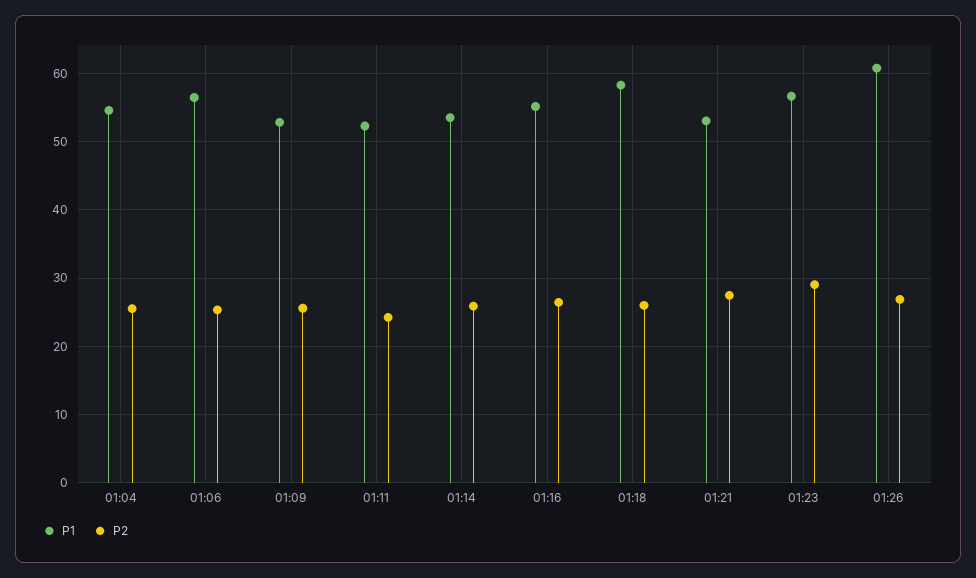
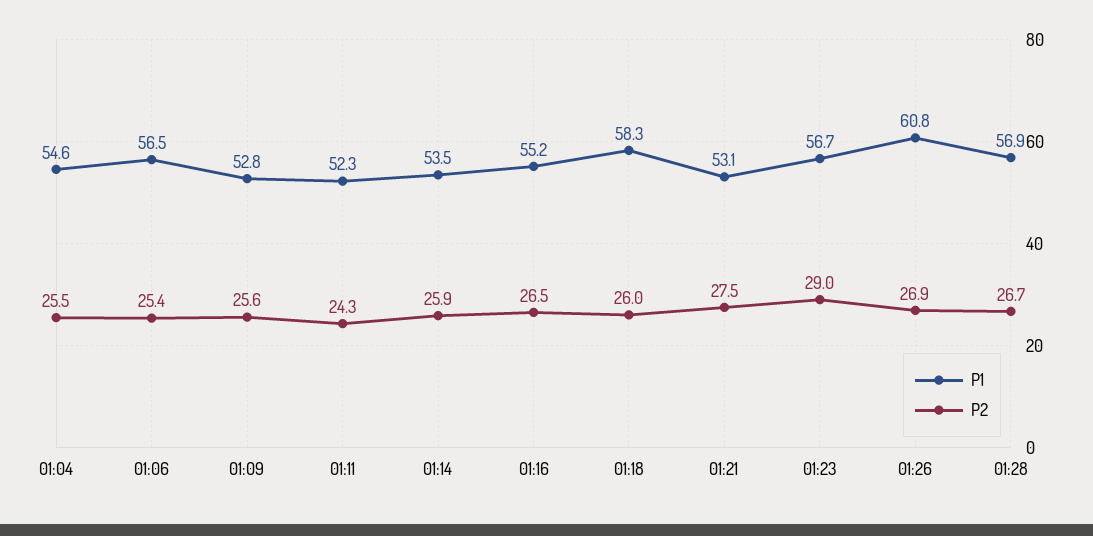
P1, 01:28: none -> 56.9
P2, 01:28: none -> 26.7

